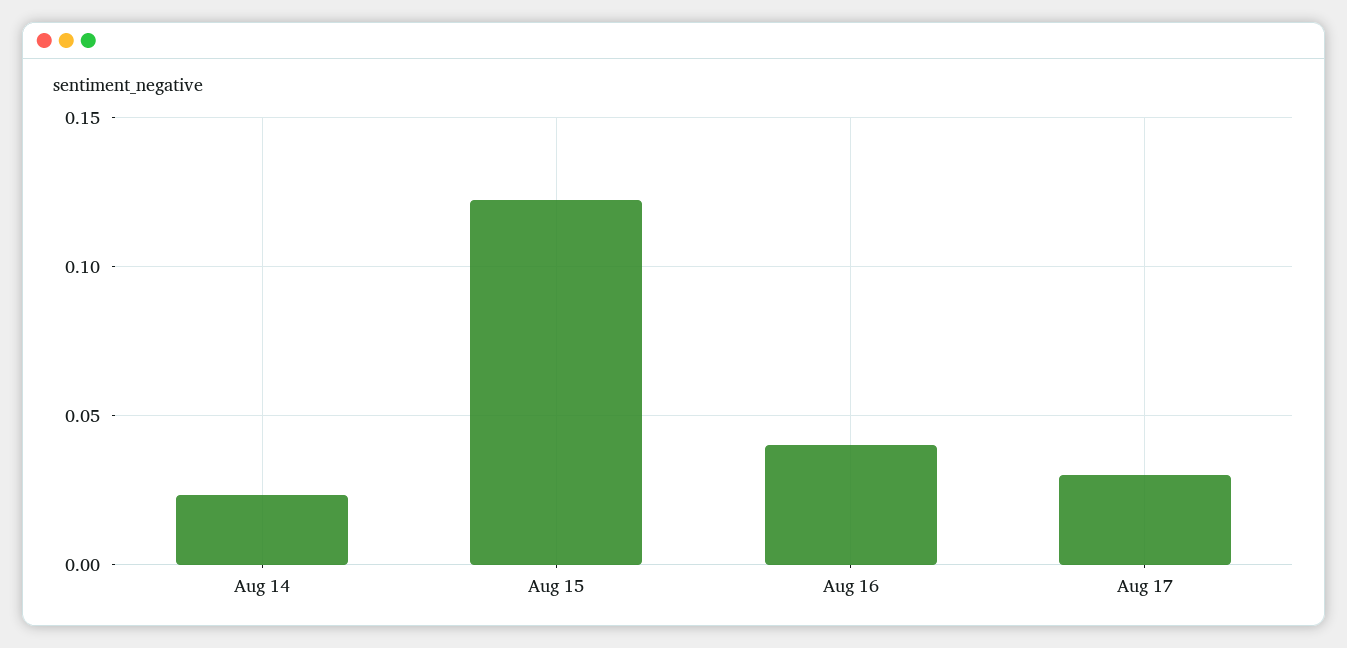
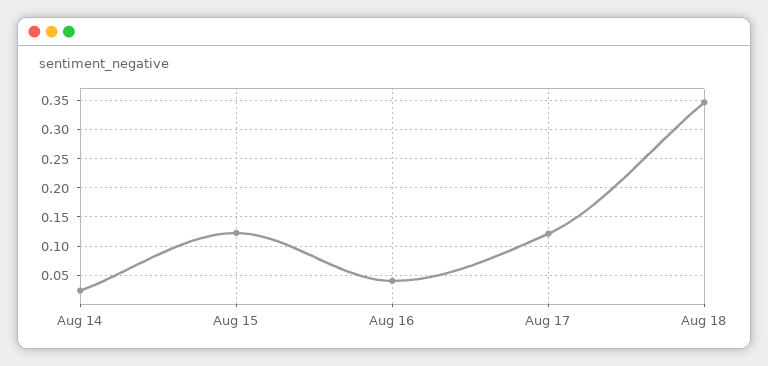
Aug 17: 0.03 -> 0.125
Aug 18: none -> 0.35

